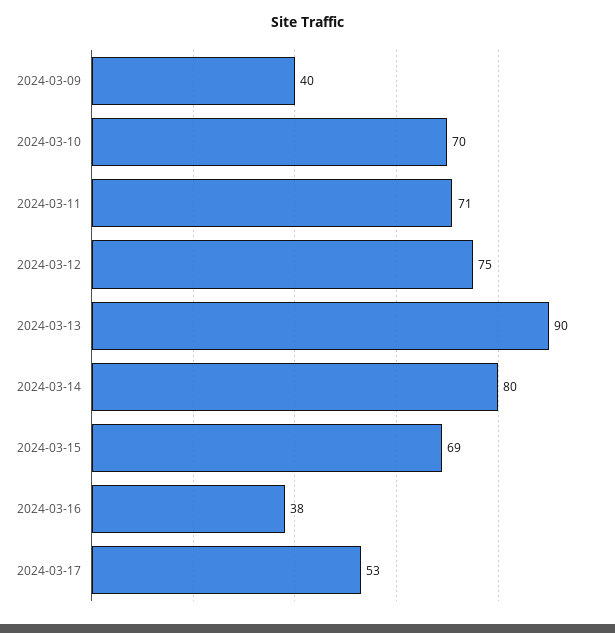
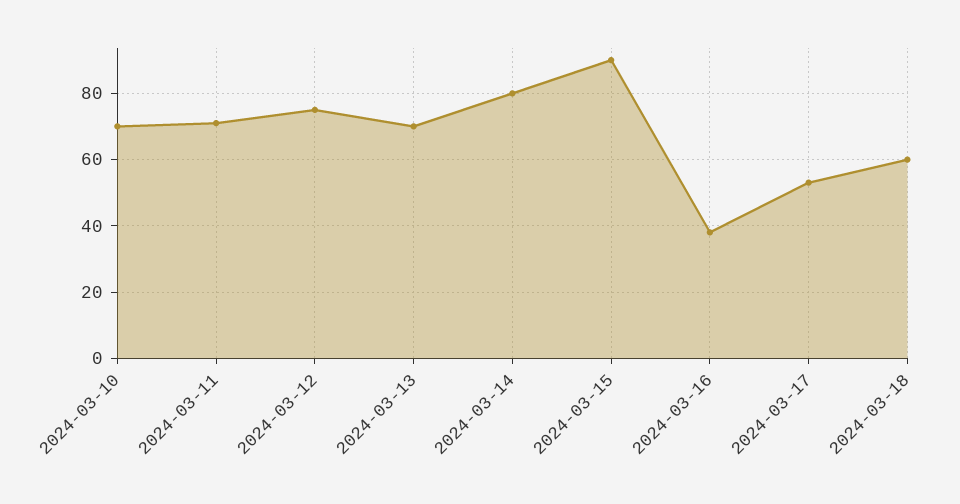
2024-03-09: 40 -> none
2024-03-13: 90 -> 70
2024-03-15: 69 -> 90
2024-03-18: none -> 60

